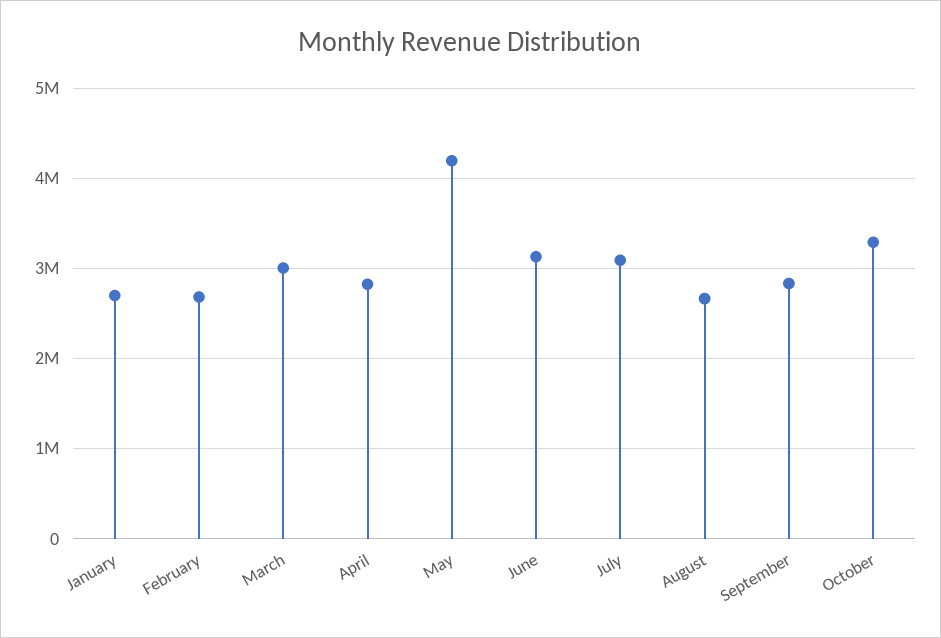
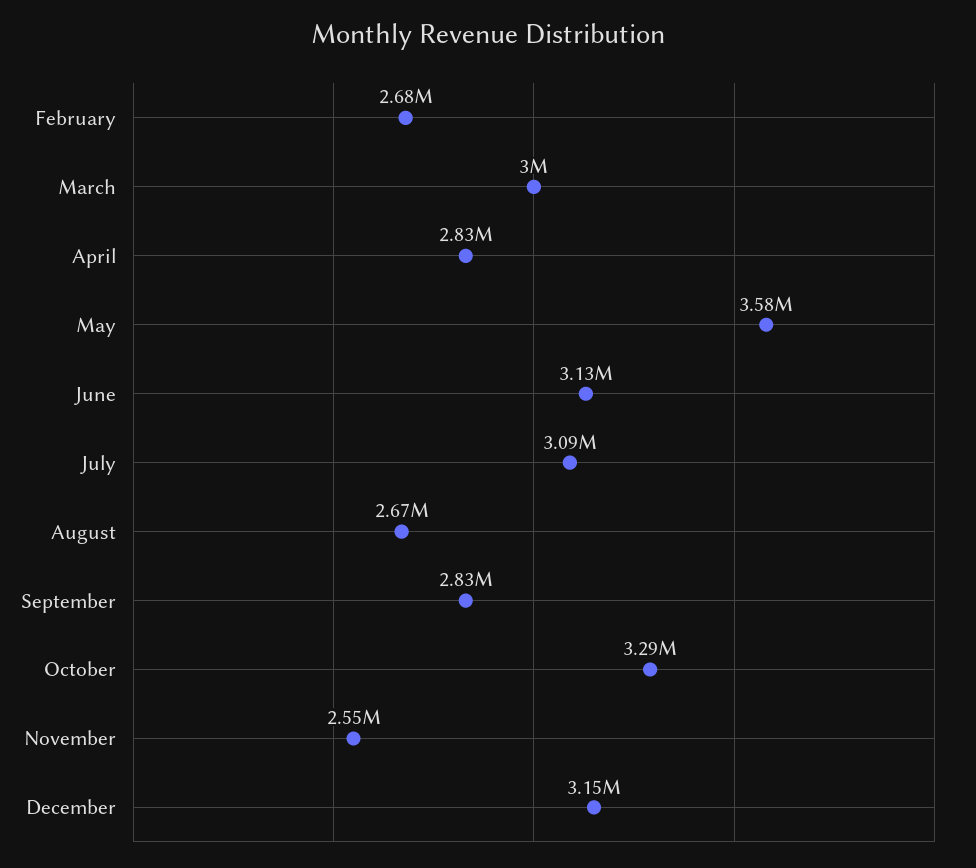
January: 2700000 -> none
May: 4200000 -> 3580000
November: none -> 2550000
December: none -> 3150000

